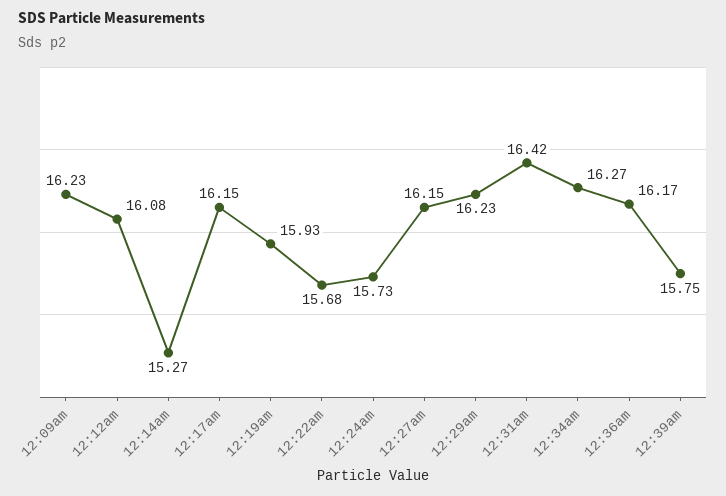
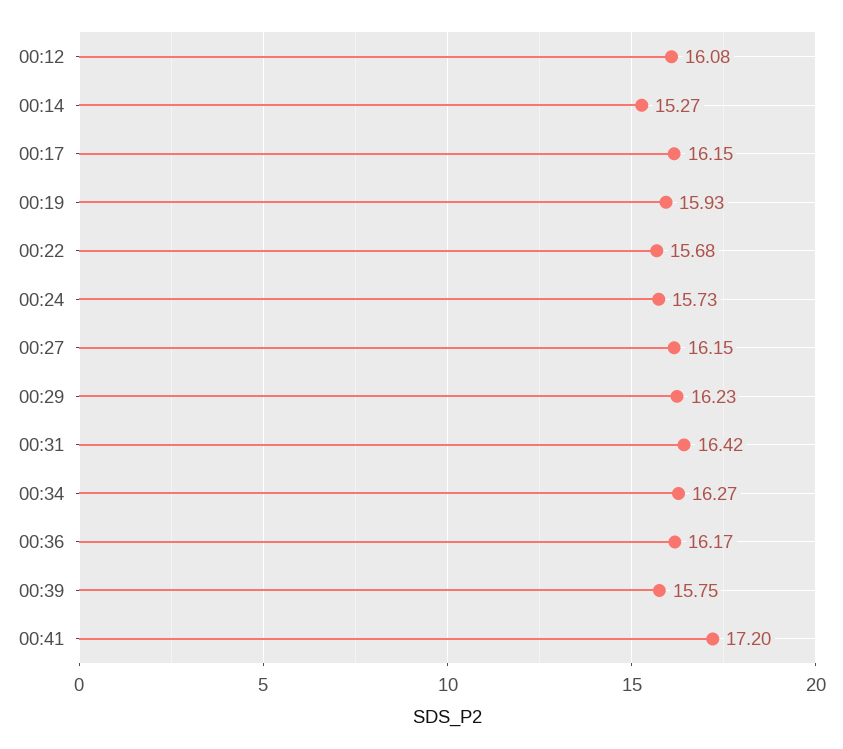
12:09am: 16.23 -> none
00:41: none -> 17.2

